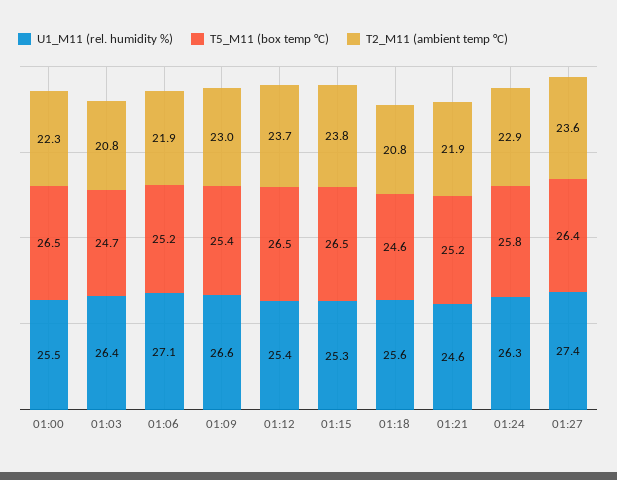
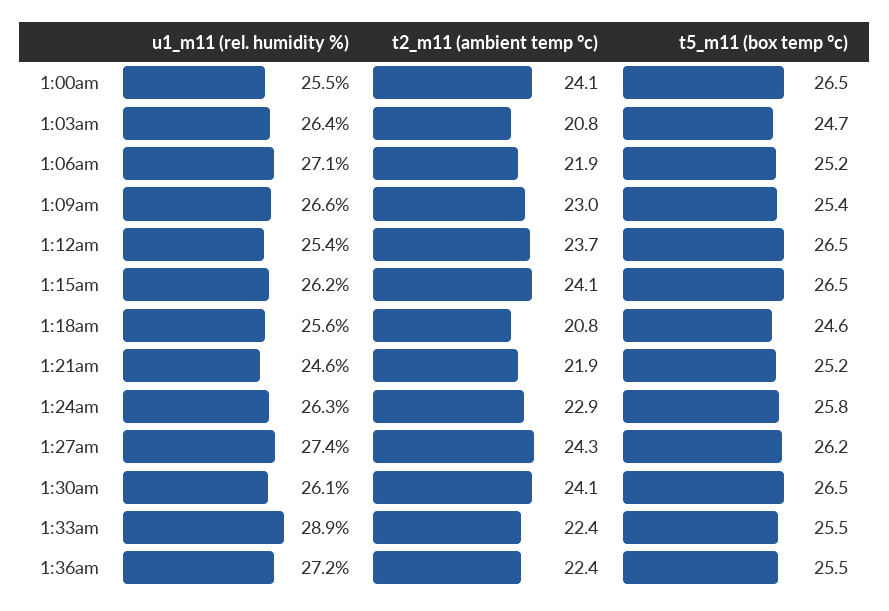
T2_M11 (ambient temp °C), 01:00: 22.3 -> 24.1
U1_M11 (rel. humidity %), 01:15: 25.3 -> 26.2
T2_M11 (ambient temp °C), 01:15: 23.8 -> 24.1
T5_M11 (box temp °C), 01:27: 26.4 -> 26.2
T2_M11 (ambient temp °C), 01:27: 23.6 -> 24.3
U1_M11 (rel. humidity %), 1:30am: none -> 26.1
T2_M11 (ambient temp °C), 1:30am: none -> 24.1
T5_M11 (box temp °C), 1:30am: none -> 26.5
U1_M11 (rel. humidity %), 1:33am: none -> 28.9
T2_M11 (ambient temp °C), 1:33am: none -> 22.4
T5_M11 (box temp °C), 1:33am: none -> 25.5
U1_M11 (rel. humidity %), 1:36am: none -> 27.2
T2_M11 (ambient temp °C), 1:36am: none -> 22.4
T5_M11 (box temp °C), 1:36am: none -> 25.5

